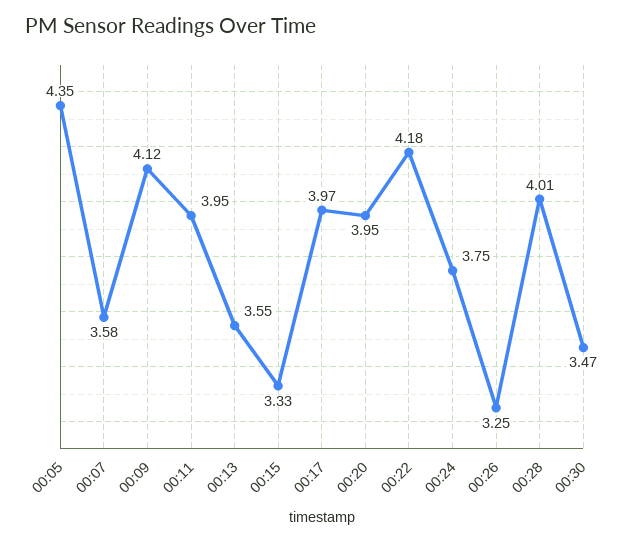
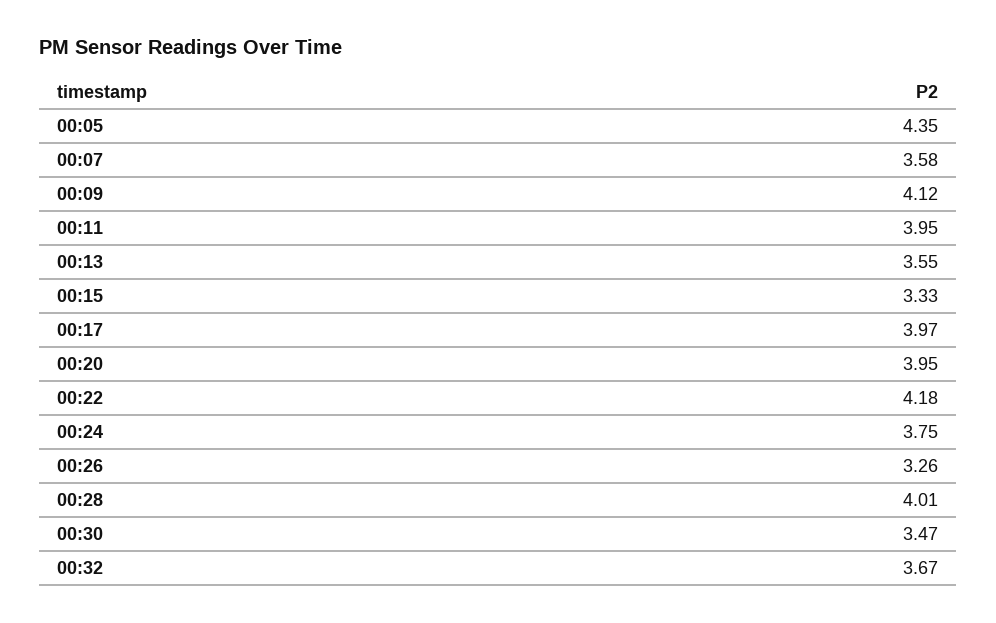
00:26: 3.25 -> 3.26
00:32: none -> 3.67

